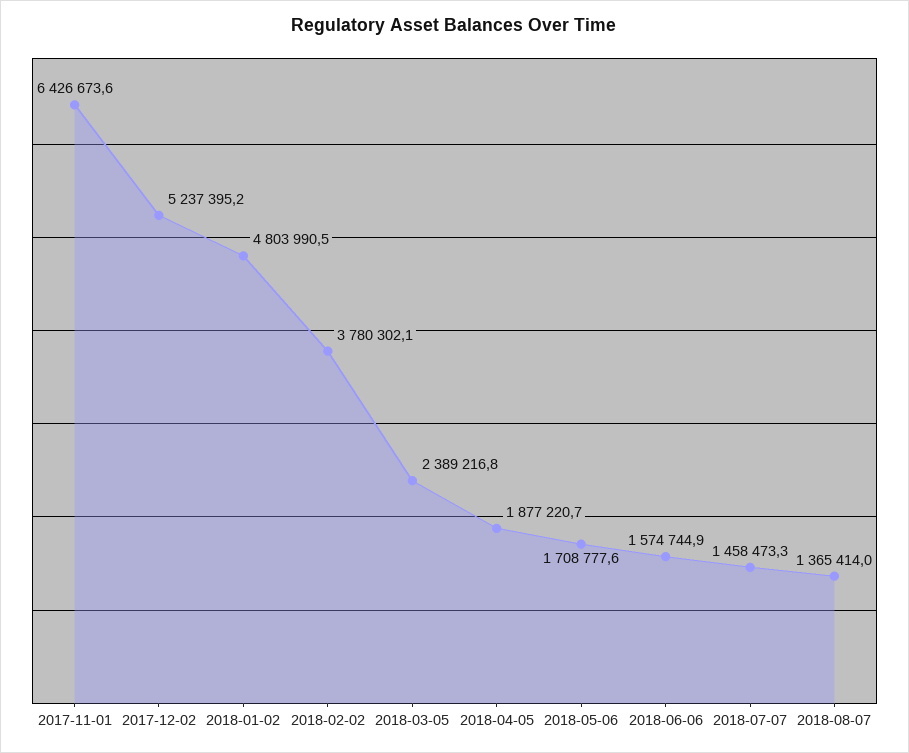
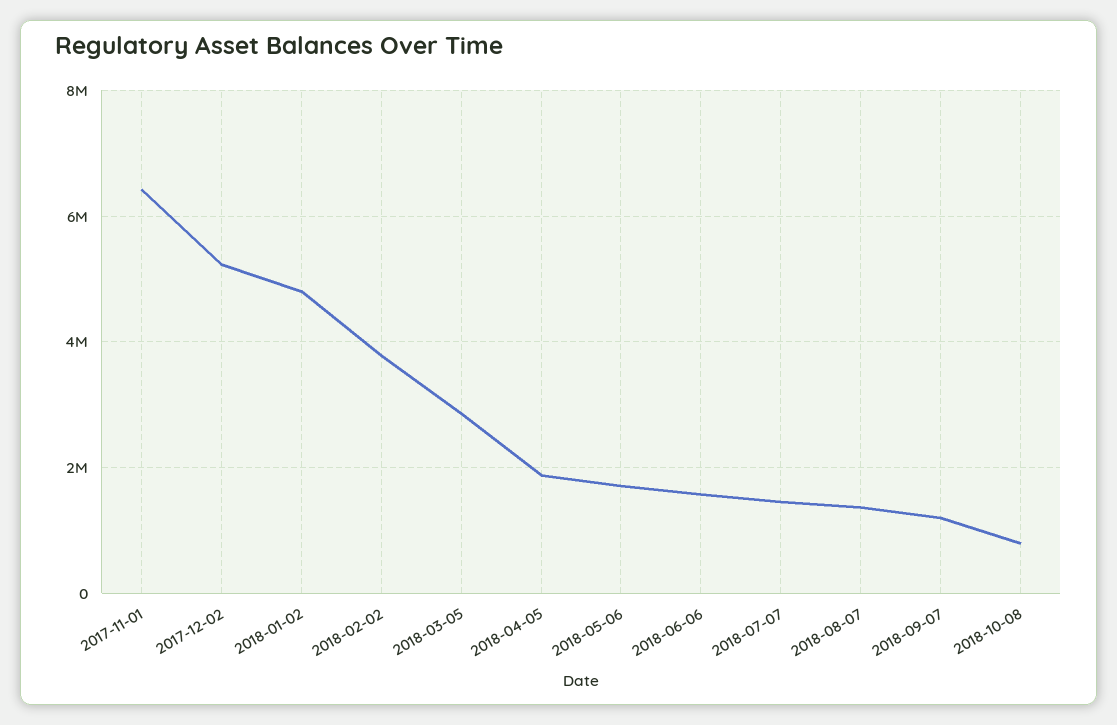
2018-03-05: 2389216.8 -> 2800000
2018-09-07: none -> 1200000
2018-10-08: none -> 800000

